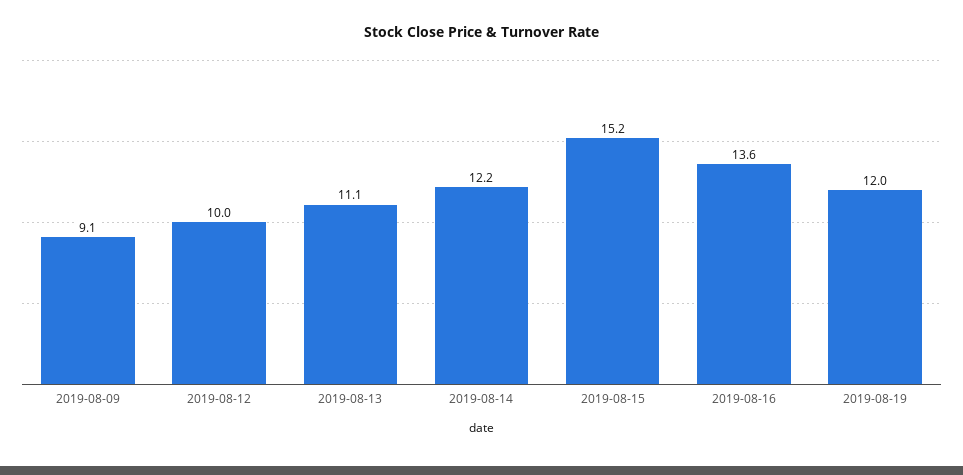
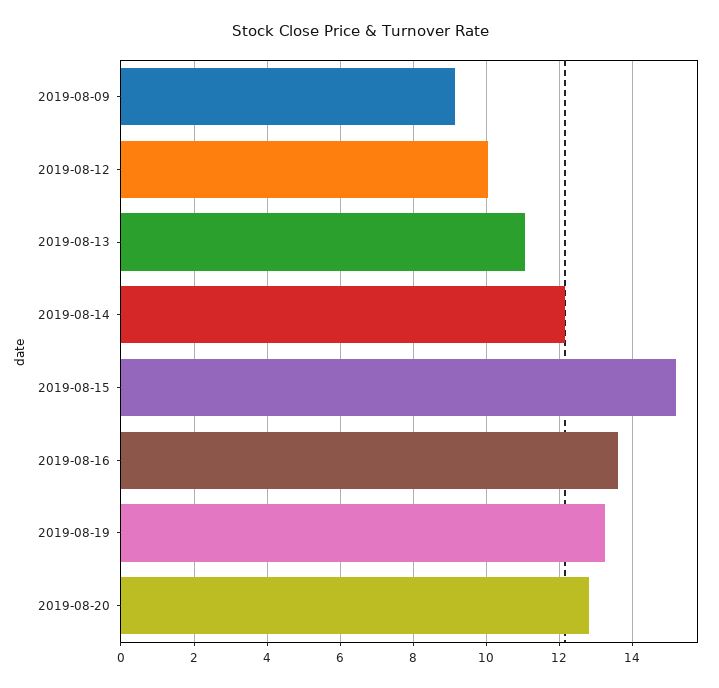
2019-08-19: 12 -> 13.2
2019-08-20: none -> 12.8

